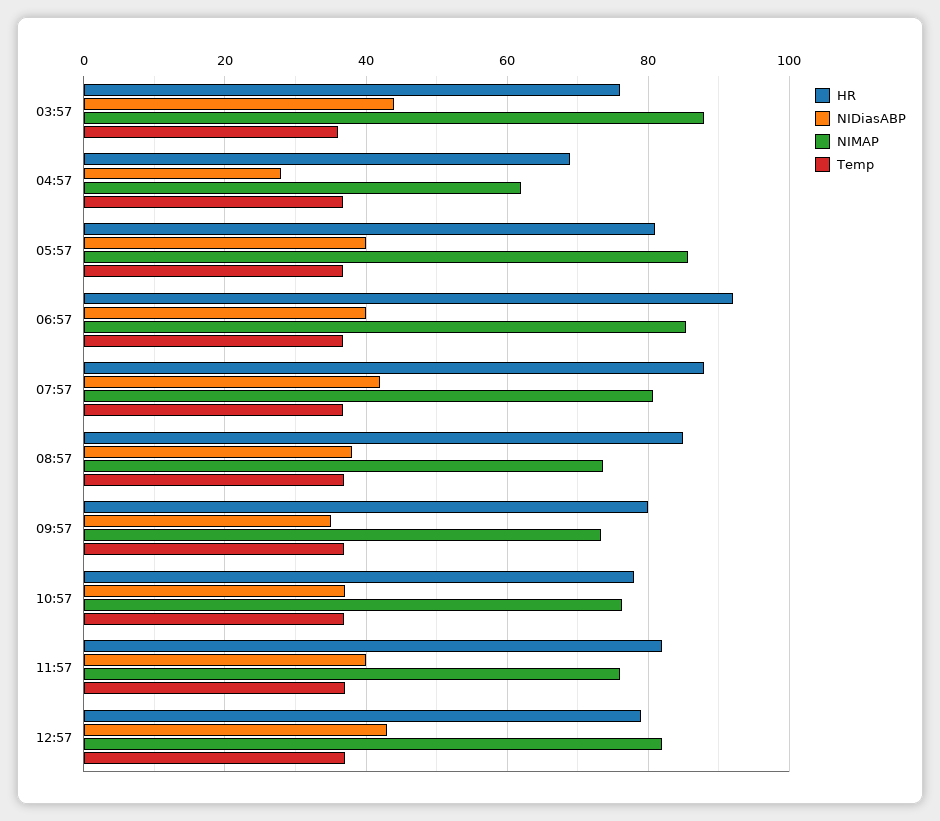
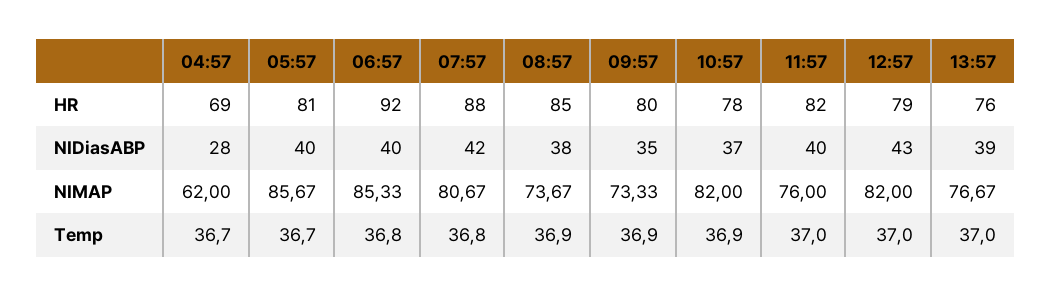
HR, 03:57: 76 -> none
NIDiasABP, 03:57: 44 -> none
NIMAP, 03:57: 88 -> none
Temp, 03:57: 36 -> none
NIMAP, 10:57: 76 -> 82
HR, 13:57: none -> 76
NIDiasABP, 13:57: none -> 39
NIMAP, 13:57: none -> 76.67
Temp, 13:57: none -> 37

